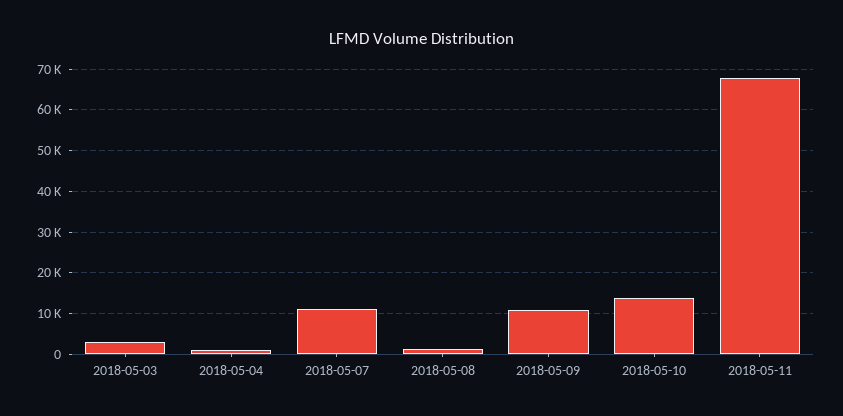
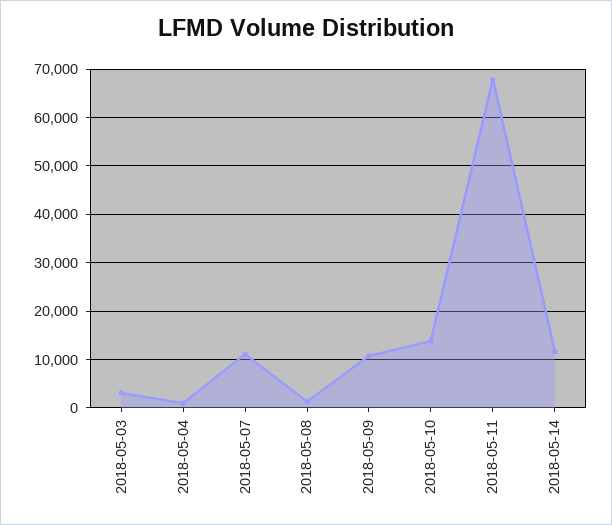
2018-05-14: none -> 12000

